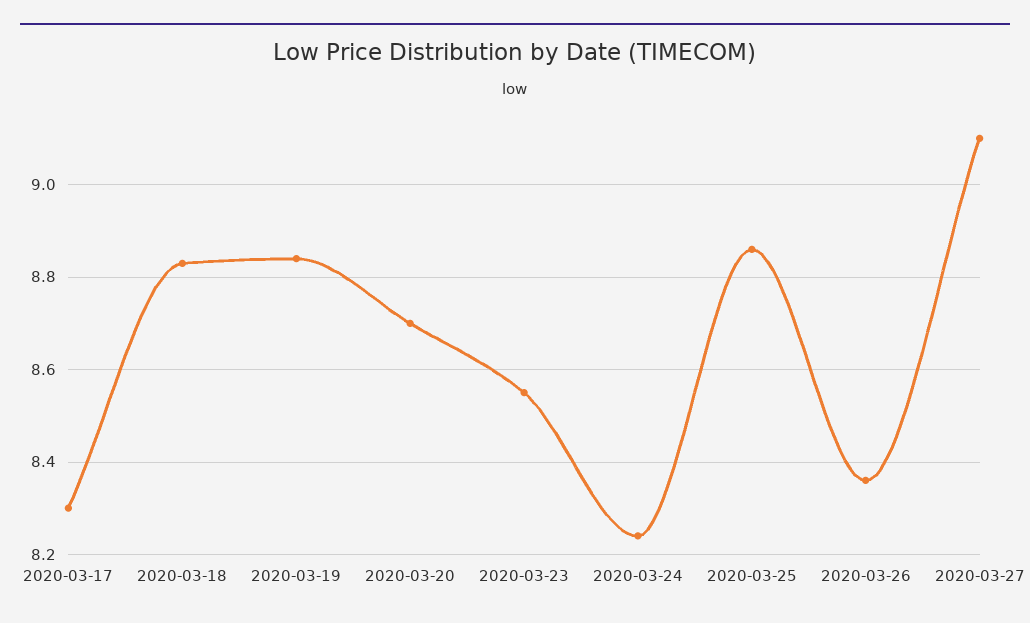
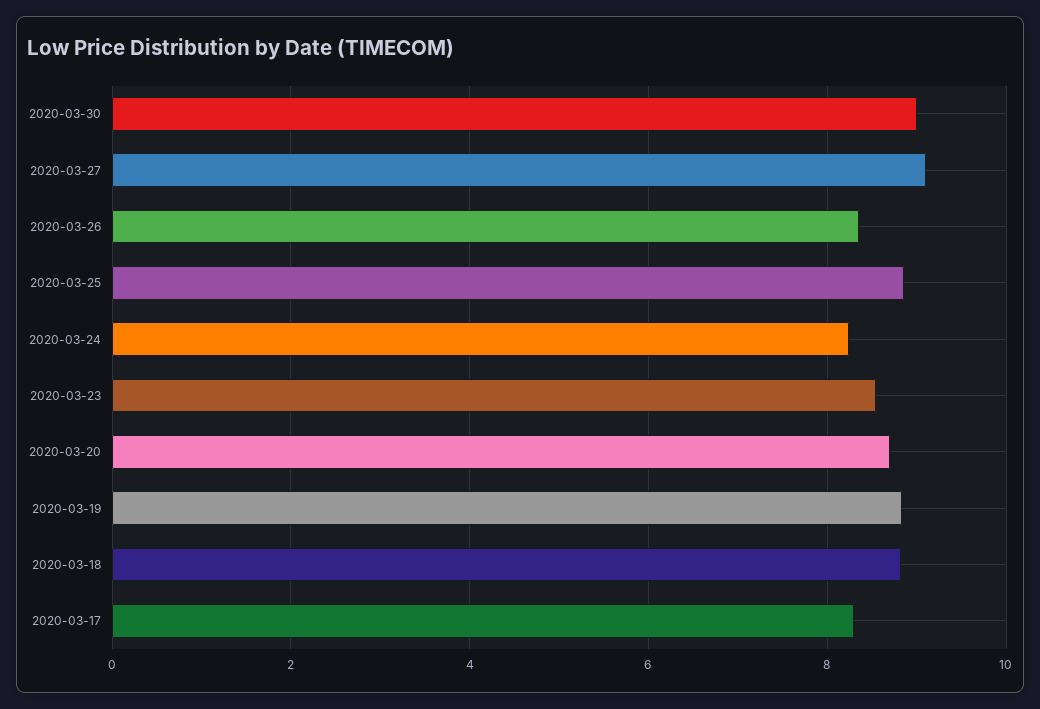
2020-03-30: none -> 9

